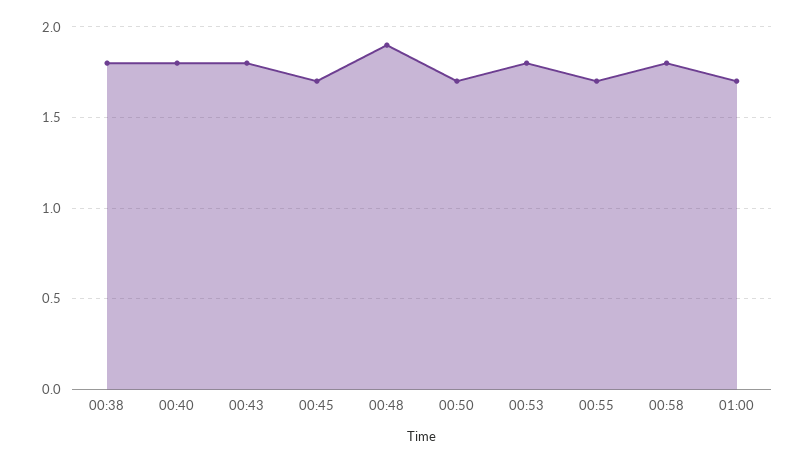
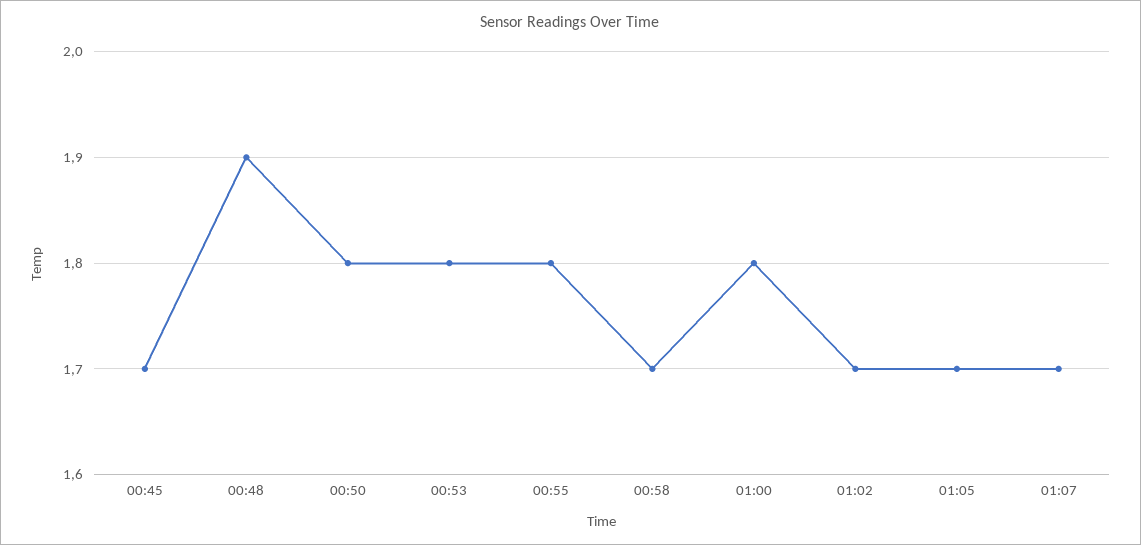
00:38: 1.8 -> none
00:40: 1.8 -> none
00:43: 1.8 -> none
00:50: 1.7 -> 1.8
00:55: 1.7 -> 1.8
00:58: 1.8 -> 1.7
01:00: 1.7 -> 1.8
01:02: none -> 1.7
01:05: none -> 1.7
01:07: none -> 1.7

